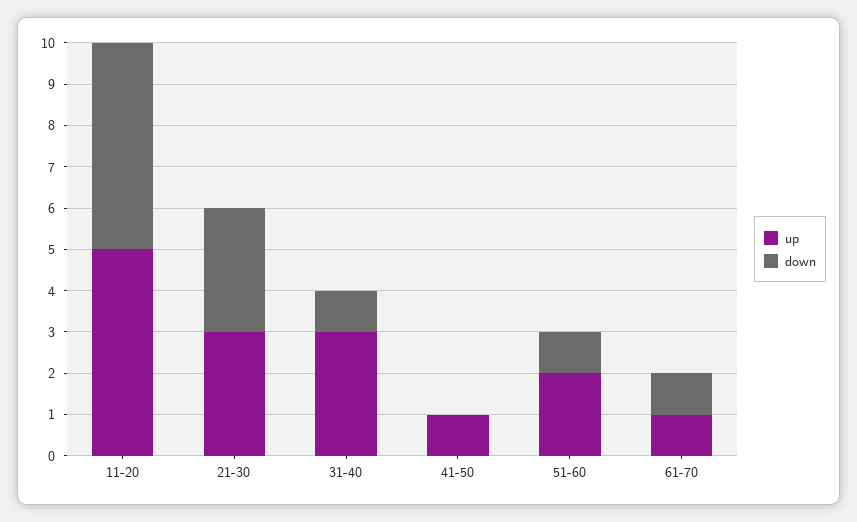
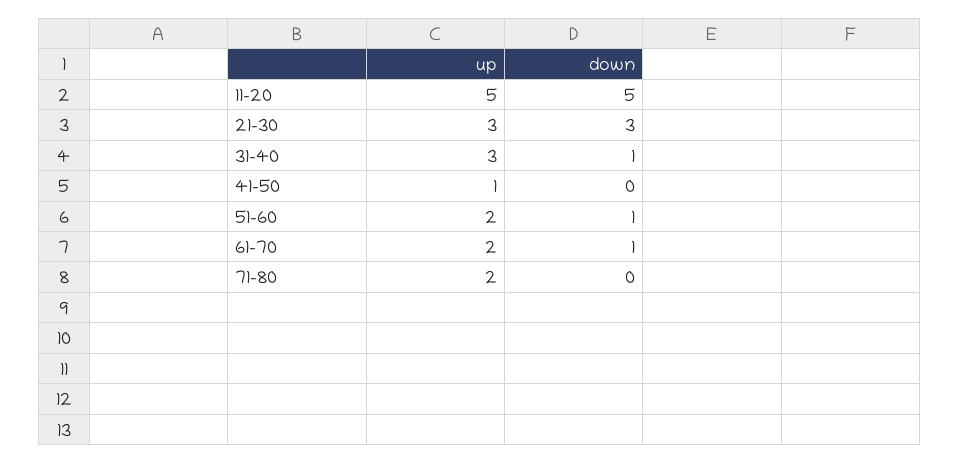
up, 61-70: 1 -> 2
up, 71-80: none -> 2
down, 71-80: none -> 0

